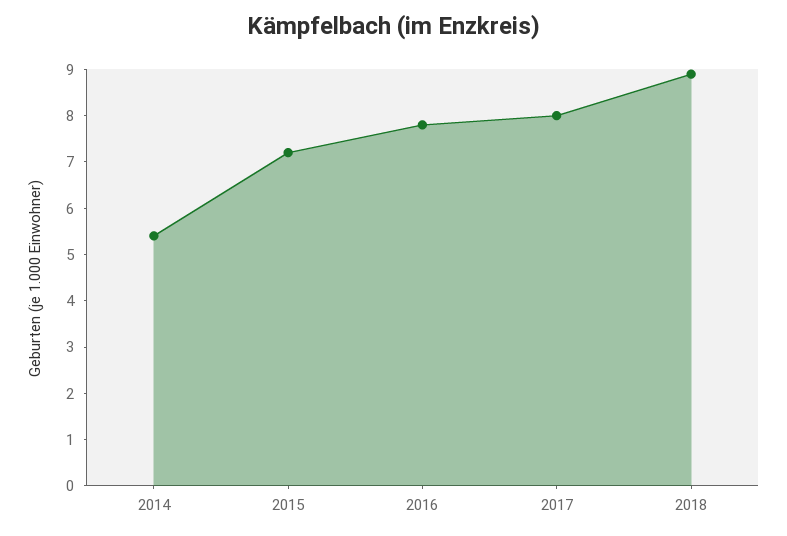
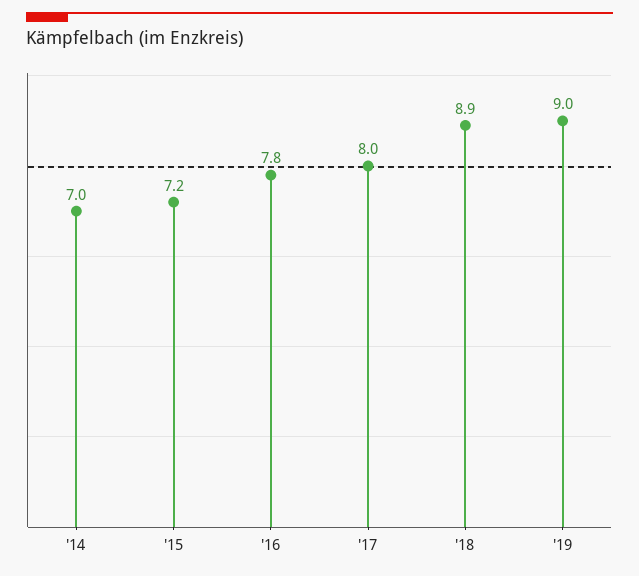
2014: 5.5 -> 7
'19: none -> 9

